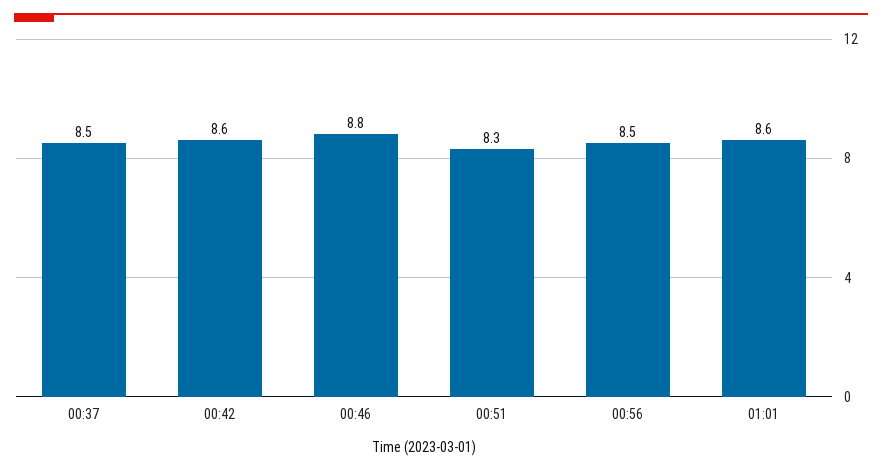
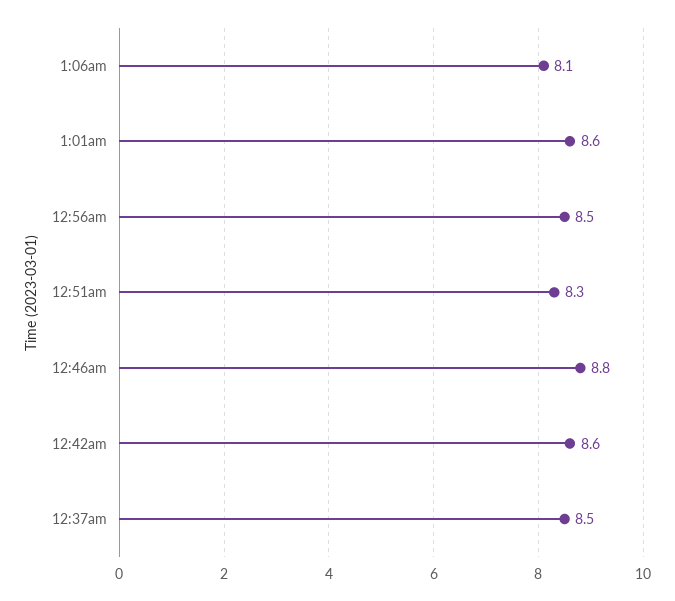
1:06am: none -> 8.1

